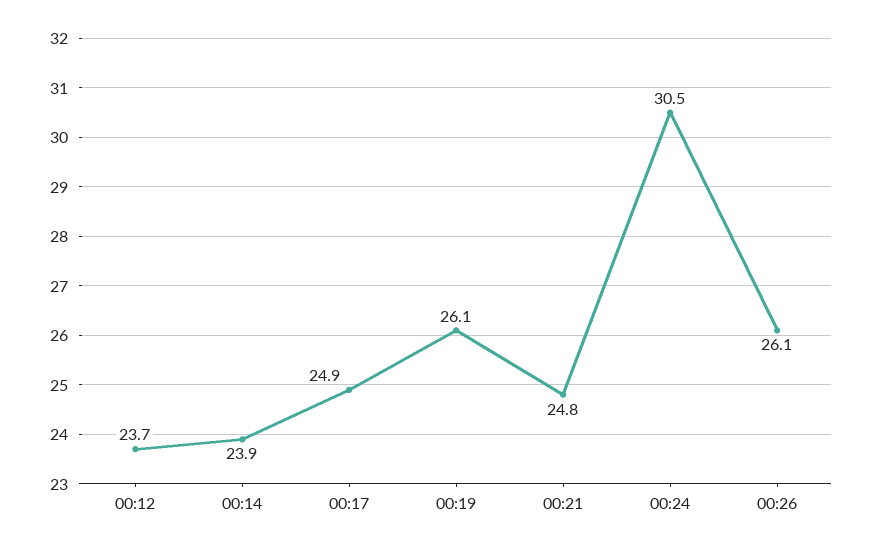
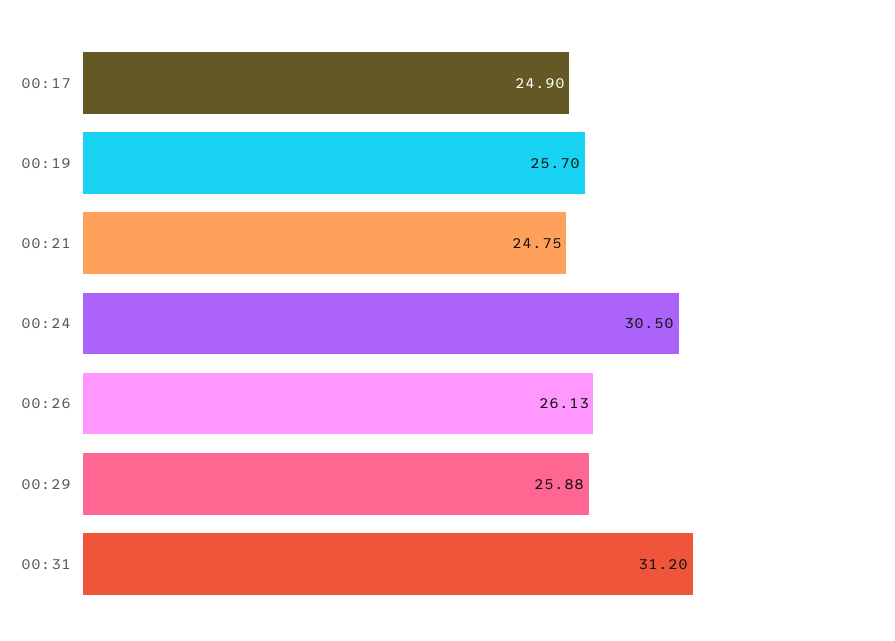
00:12: 23.7 -> none
00:14: 23.9 -> none
00:19: 26.1 -> 25.7
00:29: none -> 25.88
00:31: none -> 31.2

